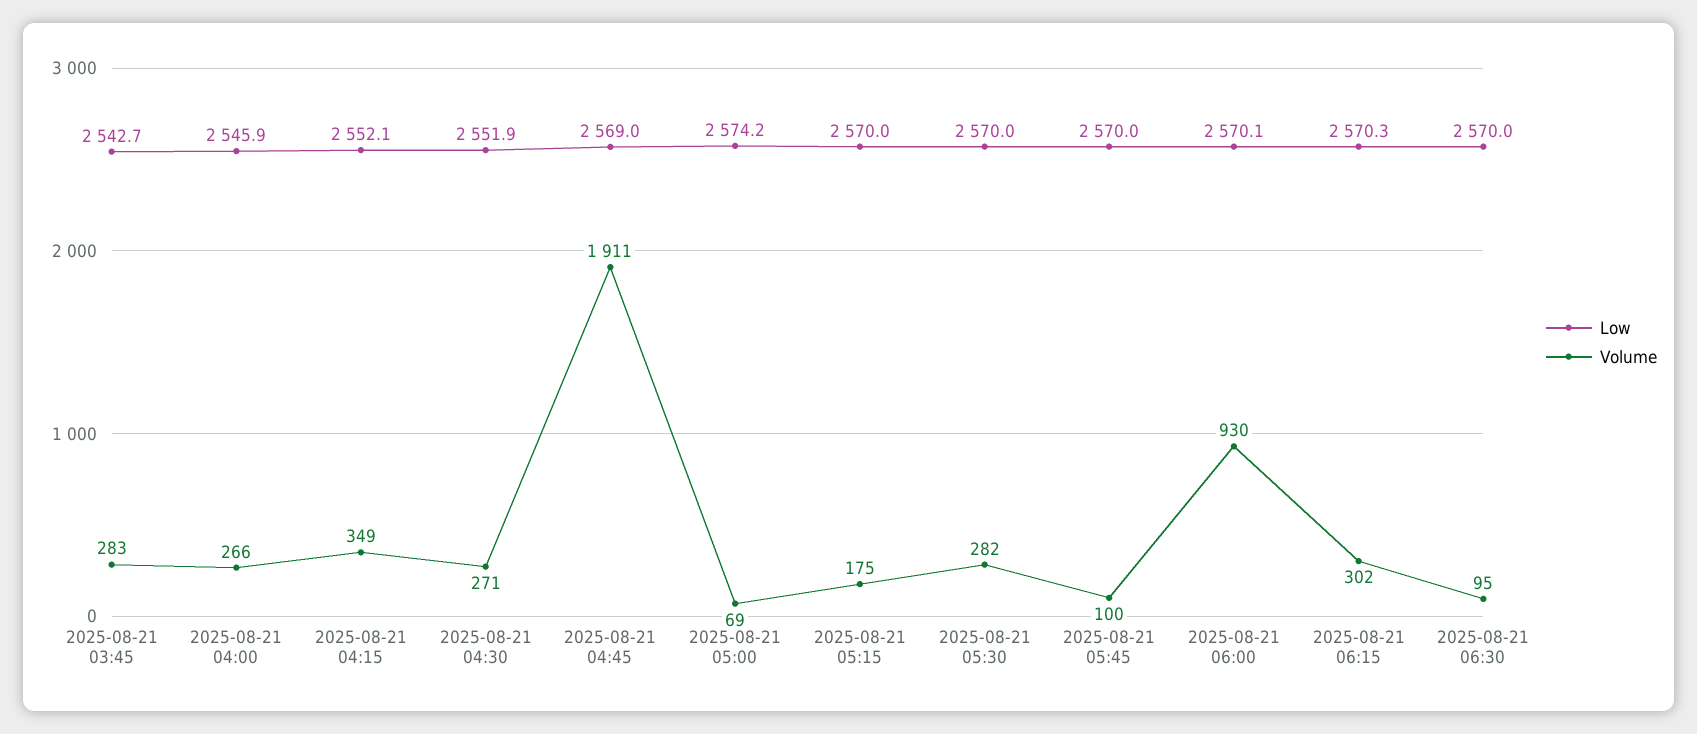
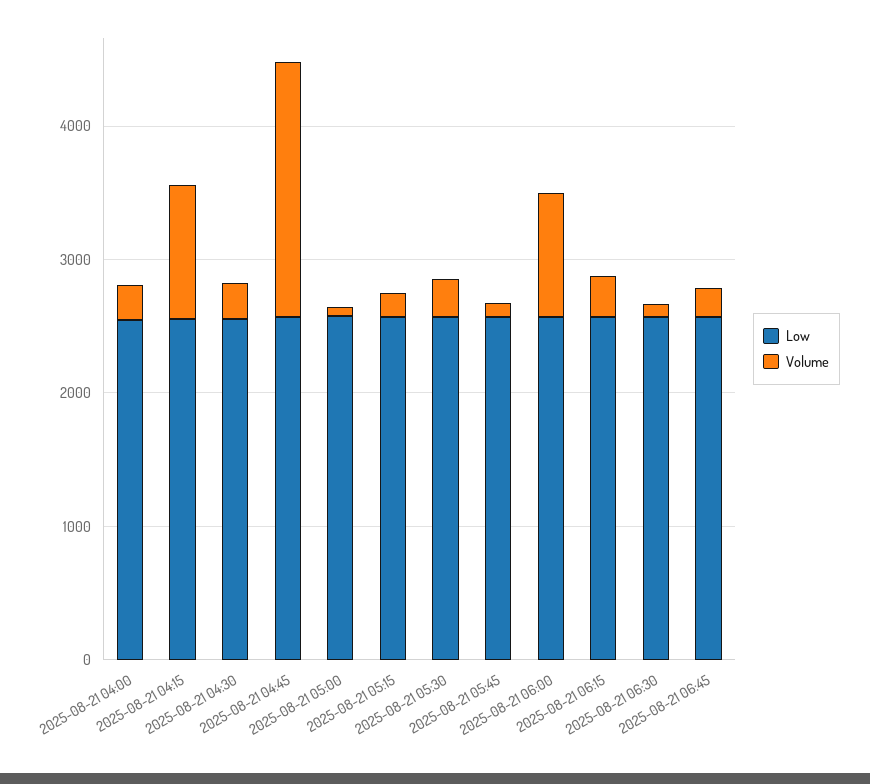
Low, 2025-08-21 03:45: 2542.7 -> none
Volume, 2025-08-21 03:45: 283 -> none
Volume, 2025-08-21 04:15: 349 -> 1000
Low, 2025-08-21 06:45: none -> 2600
Volume, 2025-08-21 06:45: none -> 200

